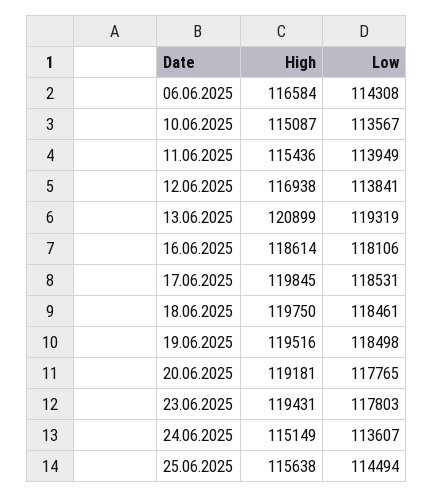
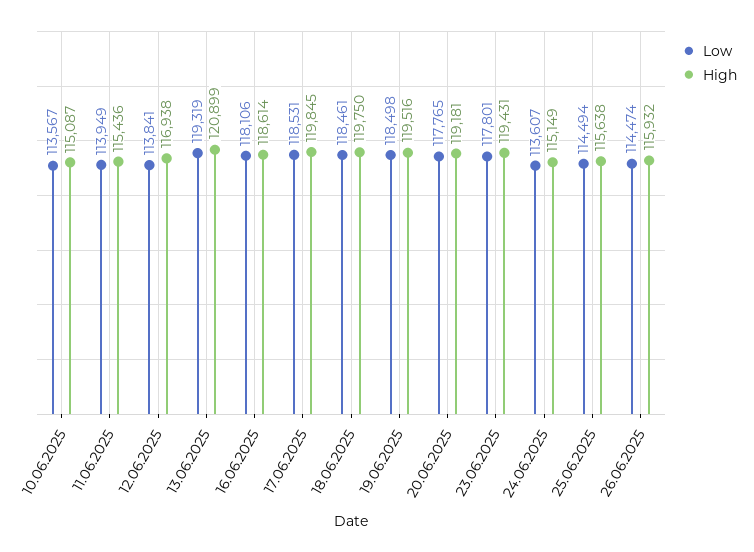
High, 06.06.2025: 116584 -> none
Low, 06.06.2025: 114308 -> none
Low, 23.06.2025: 117803 -> 117801
Low, 26.06.2025: none -> 114474
High, 26.06.2025: none -> 115932

